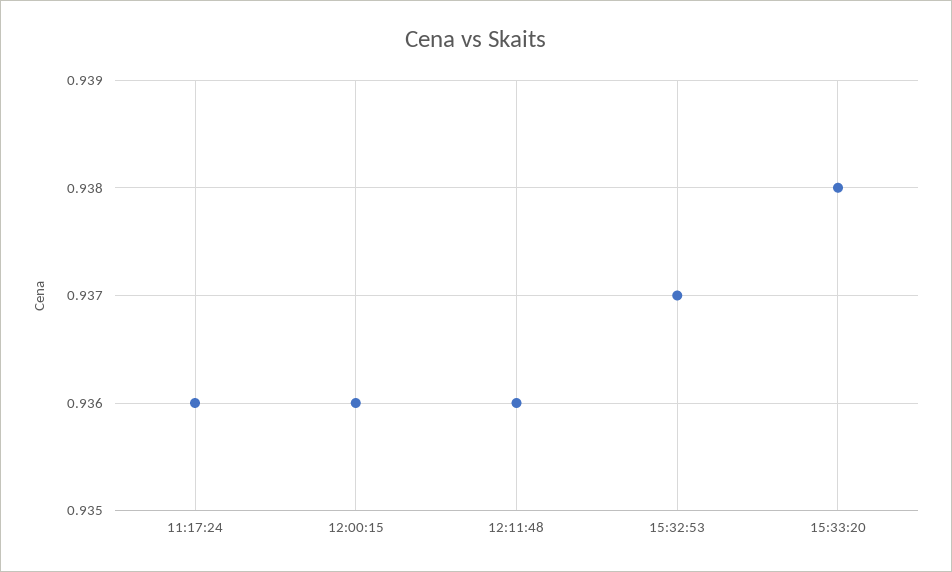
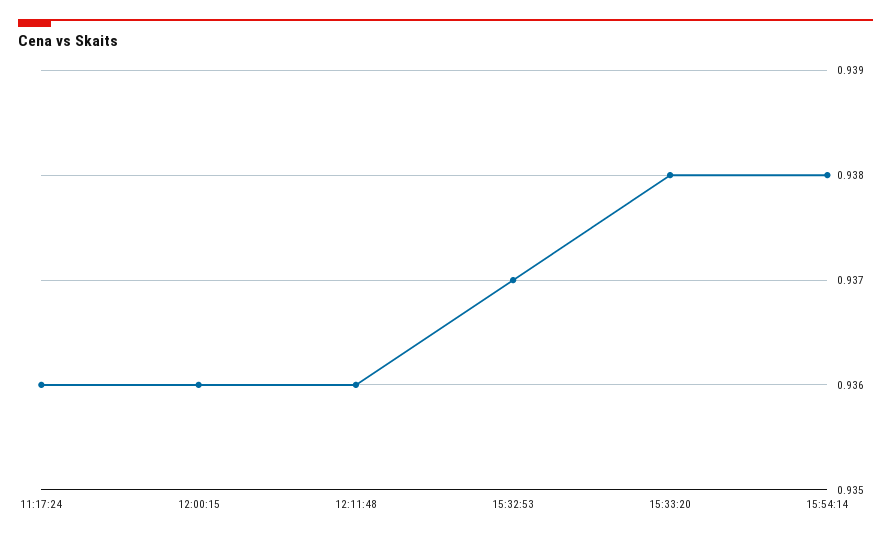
15:54:14: none -> 0.938

